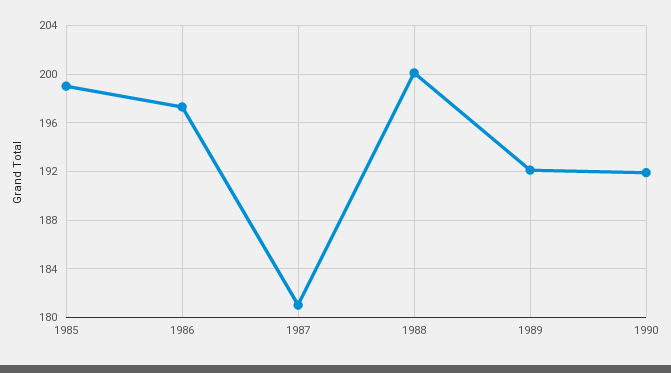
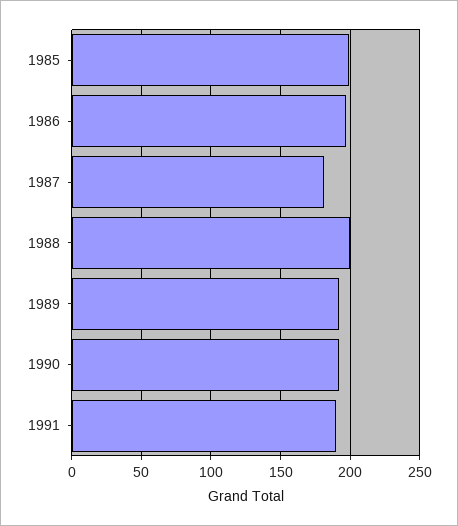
1991: none -> 190

